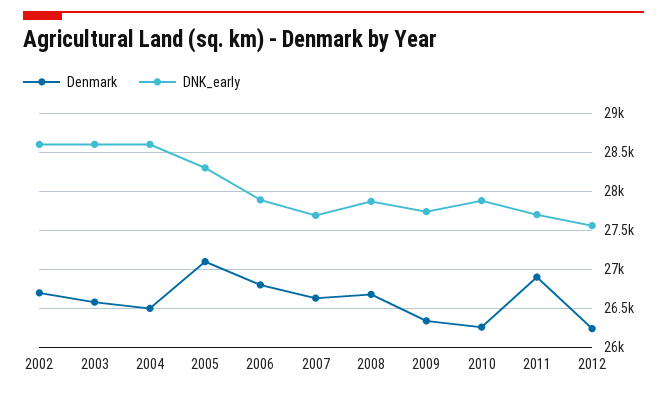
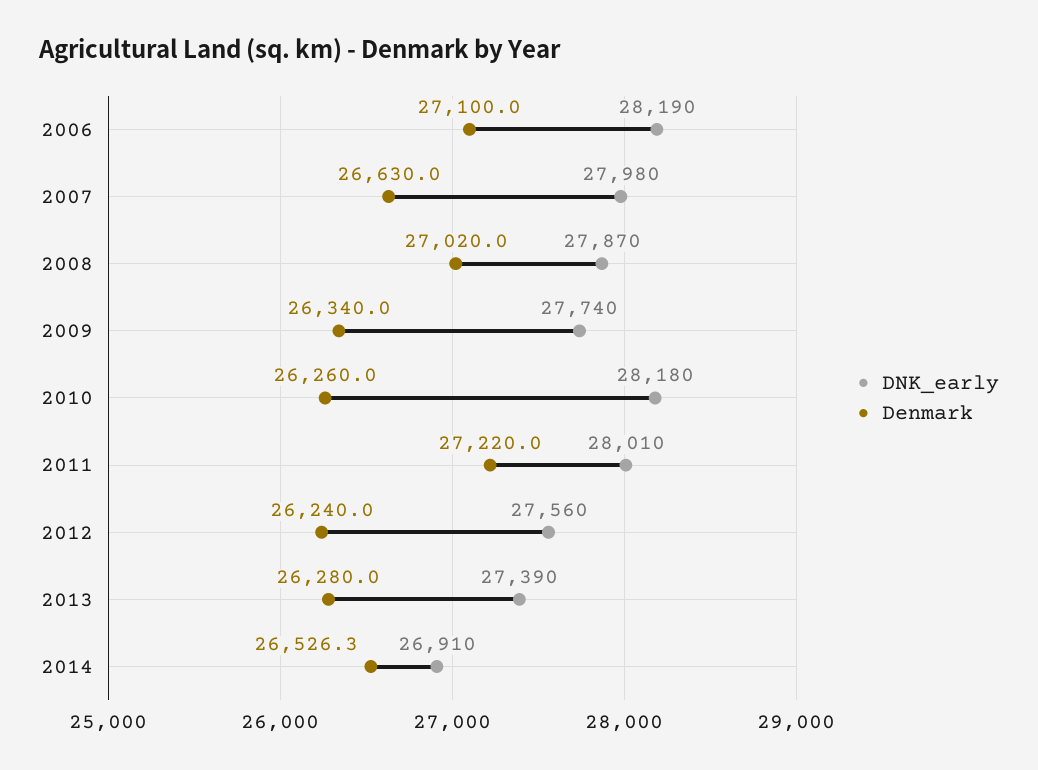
Denmark, 2002: 26700 -> none
DNK_early, 2002: 28600 -> none
Denmark, 2003: 26600 -> none
DNK_early, 2003: 28600 -> none
Denmark, 2004: 26500 -> none
DNK_early, 2004: 28600 -> none
Denmark, 2005: 27100 -> none
DNK_early, 2005: 28300 -> none
Denmark, 2006: 26800 -> 27100
DNK_early, 2006: 27900 -> 28190
DNK_early, 2007: 27700 -> 27980
Denmark, 2008: 26700 -> 27020
DNK_early, 2010: 27900 -> 28180
Denmark, 2011: 26900 -> 27220
DNK_early, 2011: 27700 -> 28010
DNK_early, 2013: none -> 27390
Denmark, 2013: none -> 26280
DNK_early, 2014: none -> 26910
Denmark, 2014: none -> 26526.3

